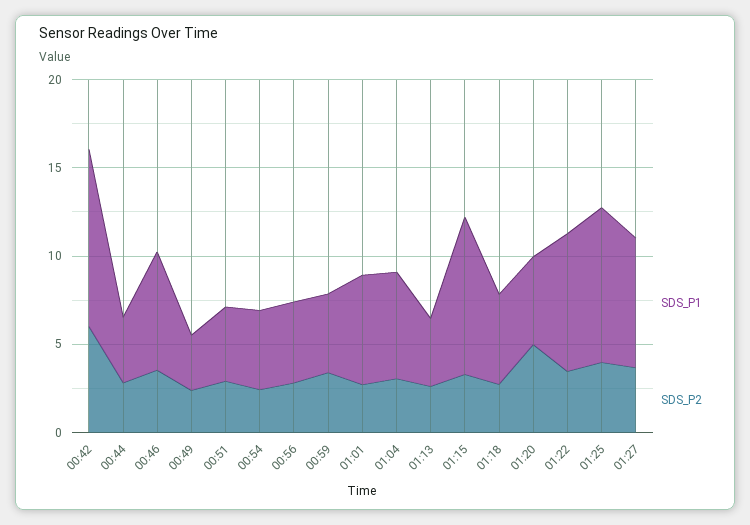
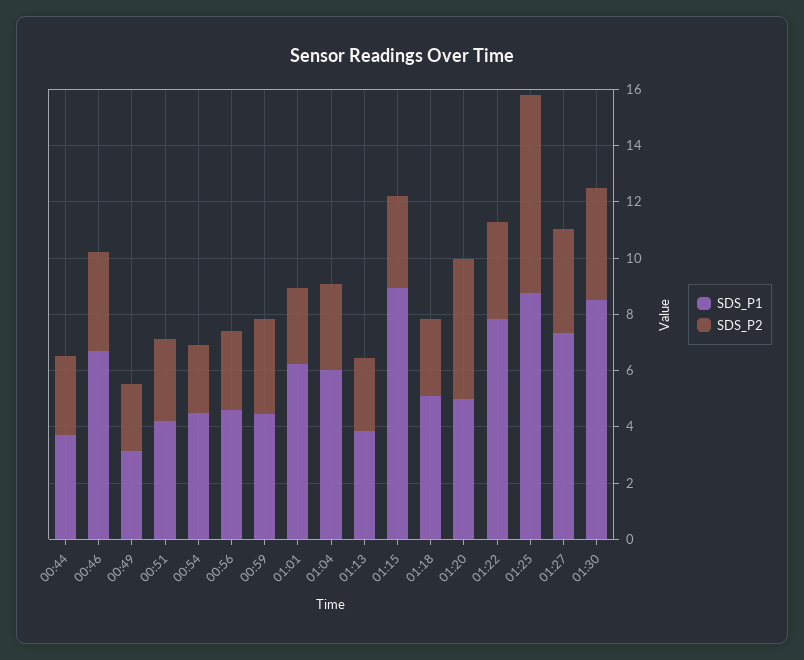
SDS_P1, 00:42: 10 -> none
SDS_P2, 00:42: 6 -> none
SDS_P2, 01:25: 4 -> 7
SDS_P1, 01:30: none -> 8.5
SDS_P2, 01:30: none -> 4

